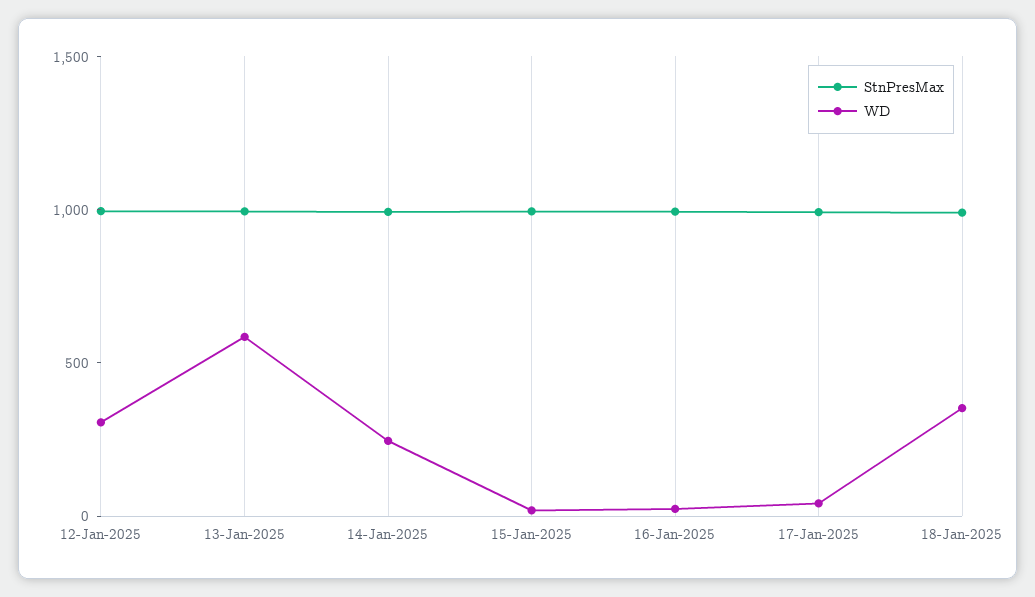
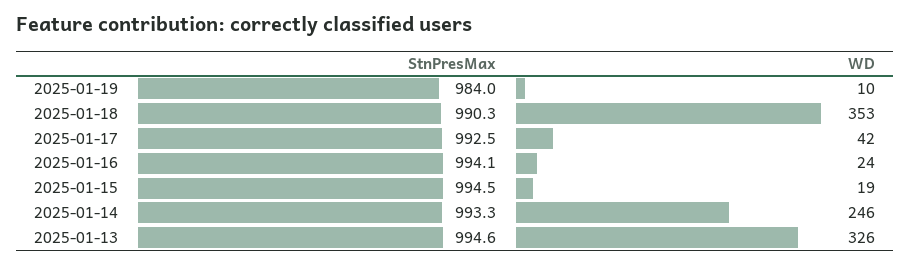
StnPresMax, 12-Jan-2025: 1000 -> none
WD, 12-Jan-2025: 300 -> none
WD, 13-Jan-2025: 600 -> 326
StnPresMax, 2025-01-19: none -> 984
WD, 2025-01-19: none -> 10

